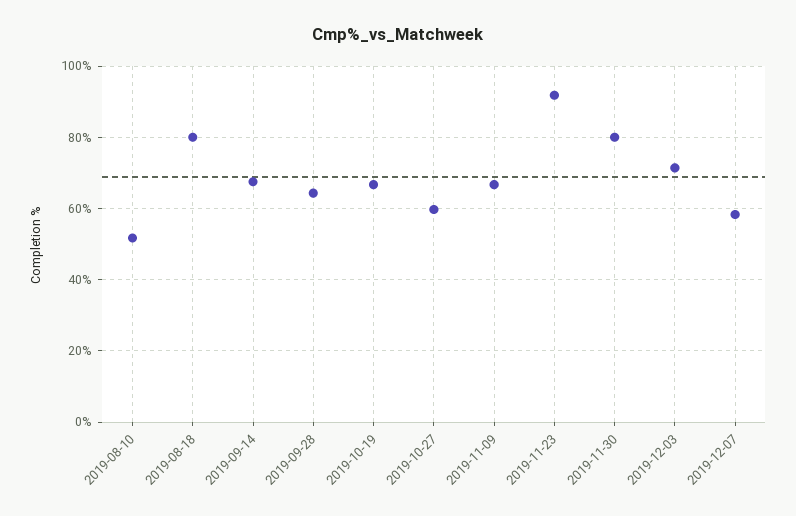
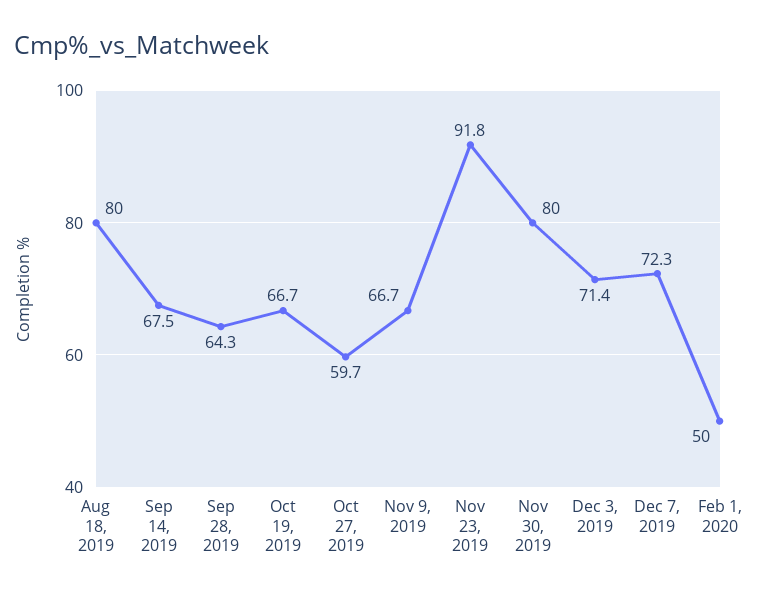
2019-08-10: 52 -> none
2019-12-07: 58 -> 72.3
Feb 1, 2020: none -> 50

